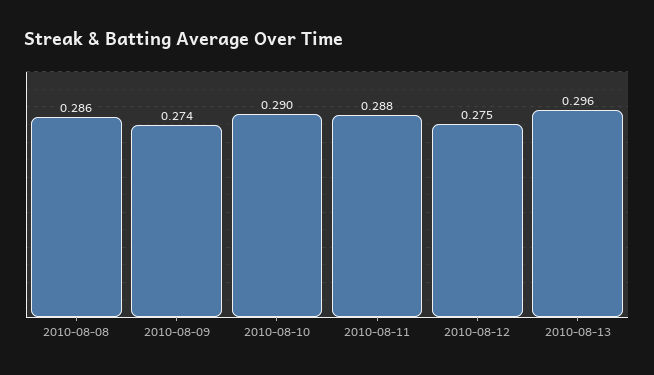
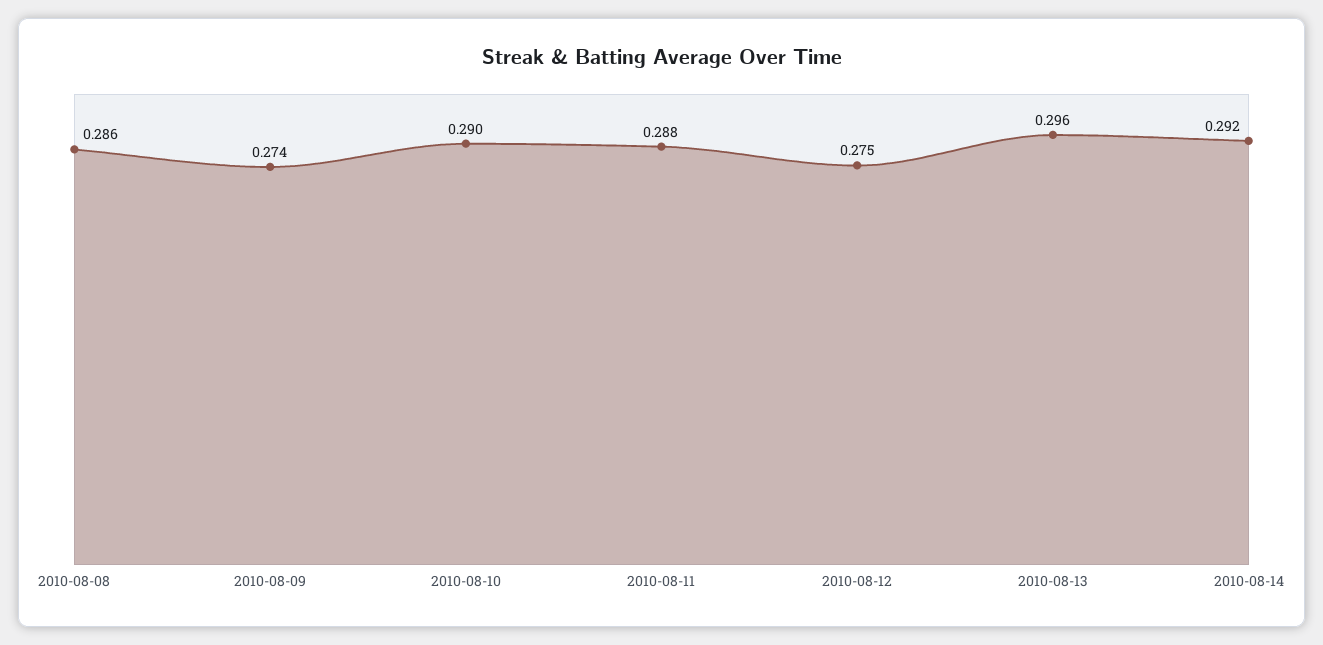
2010-08-14: none -> 0.292

